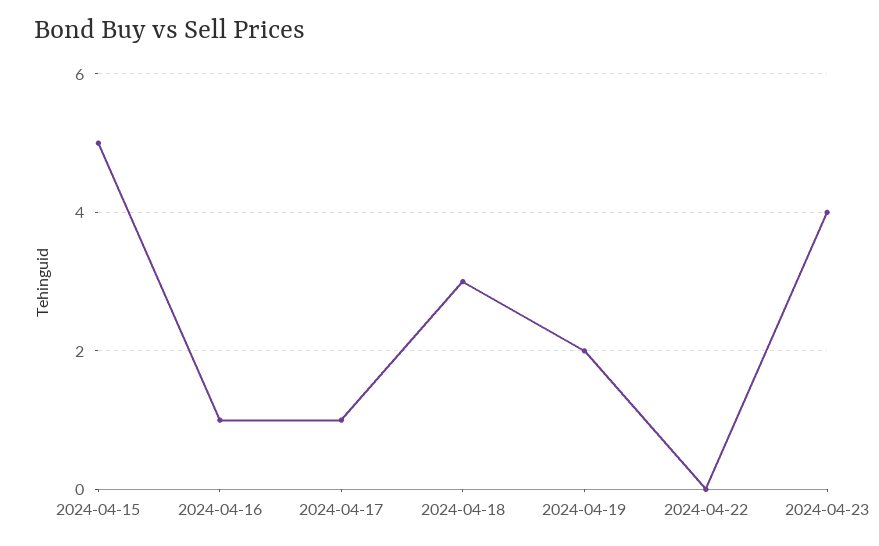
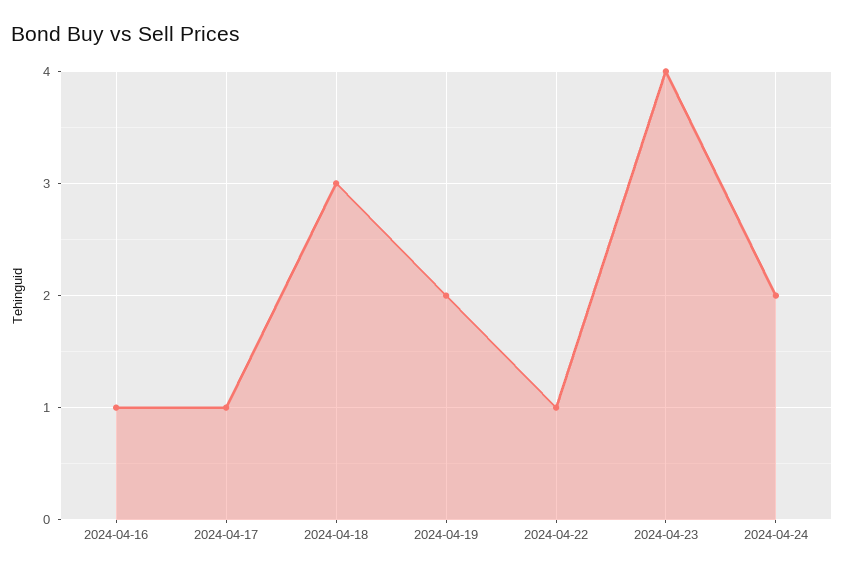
2024-04-15: 5 -> none
2024-04-22: 0 -> 1
2024-04-24: none -> 2

